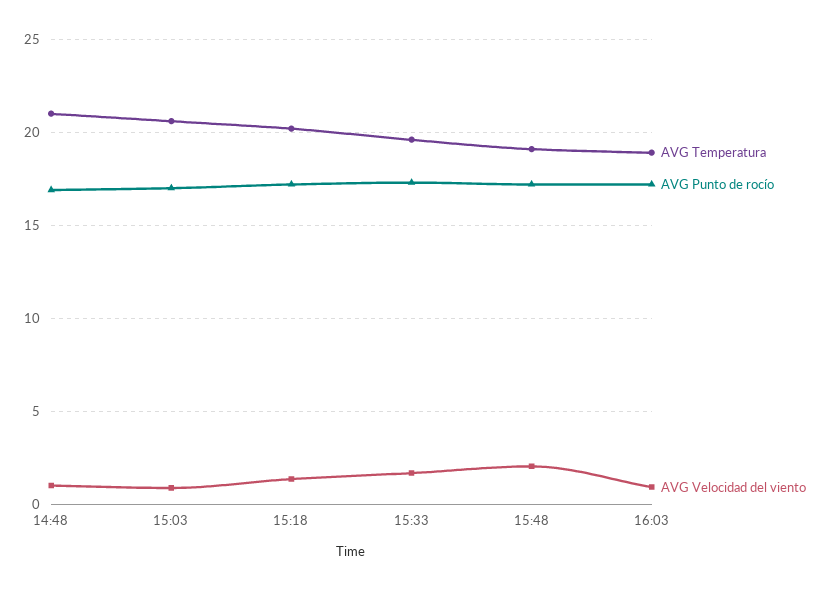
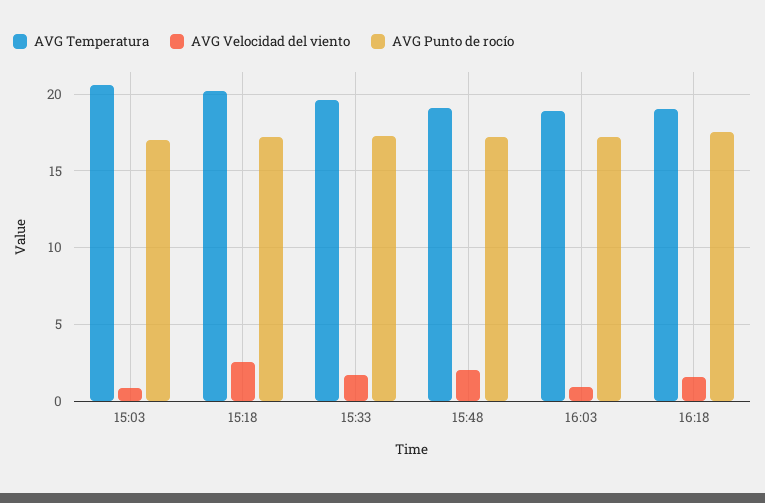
AVG Temperatura, 14:48: 21 -> none
AVG Punto de rocío, 14:48: 17 -> none
AVG Velocidad del viento, 14:48: 1 -> none
AVG Velocidad del viento, 15:18: 1.5 -> 2.5
AVG Temperatura, 16:18: none -> 19
AVG Velocidad del viento, 16:18: none -> 1.5
AVG Punto de rocío, 16:18: none -> 17.5

